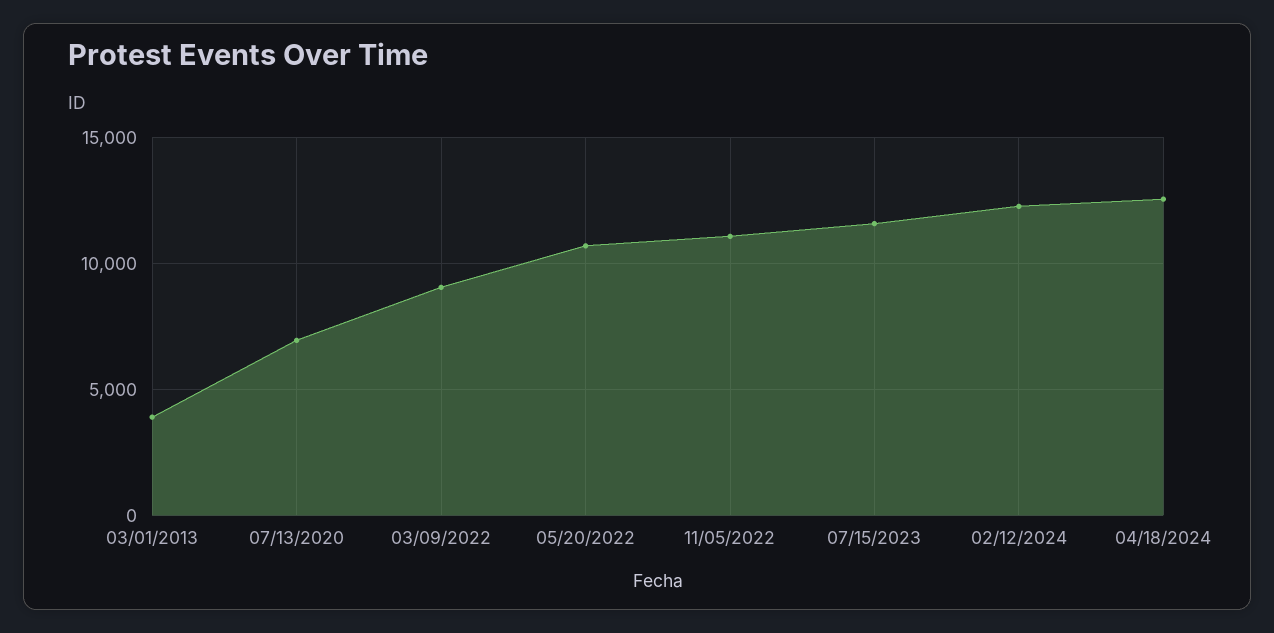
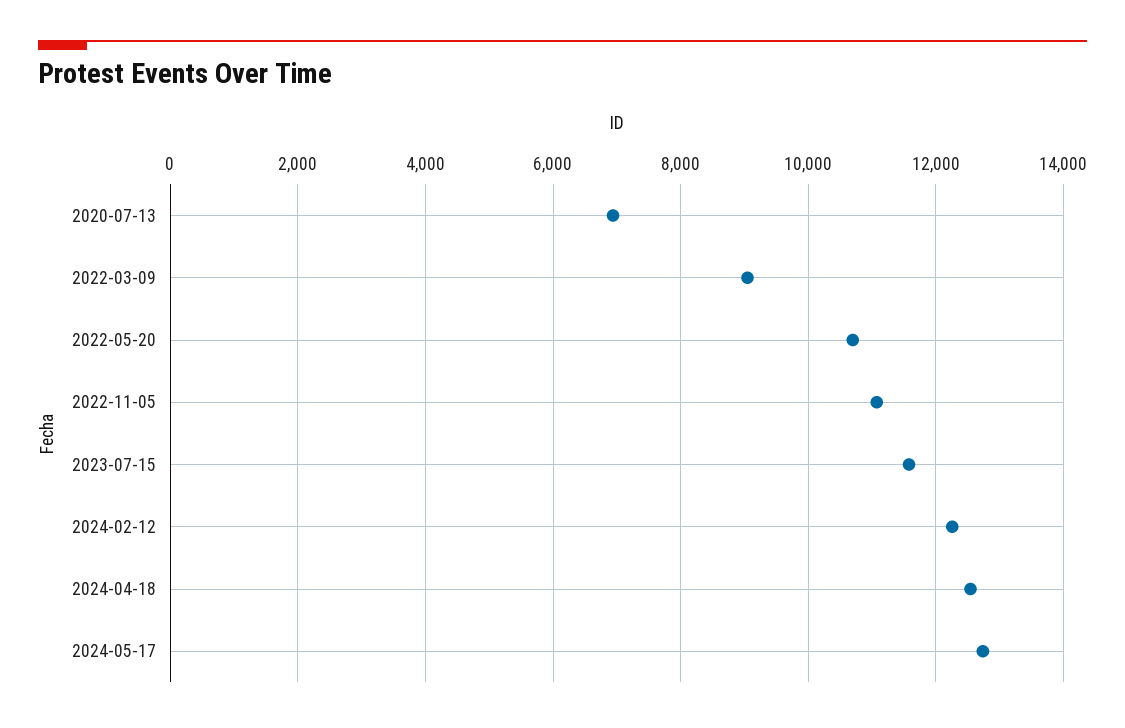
03/01/2013: 4000 -> none
2024-05-17: none -> 12800

